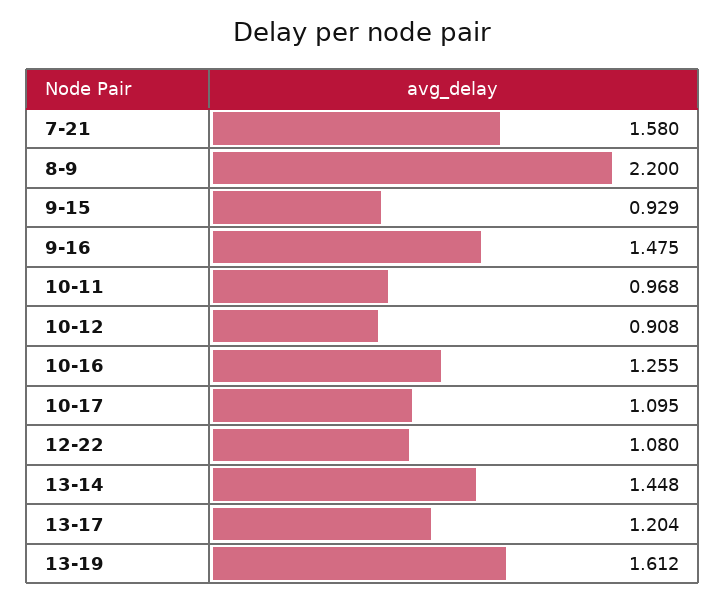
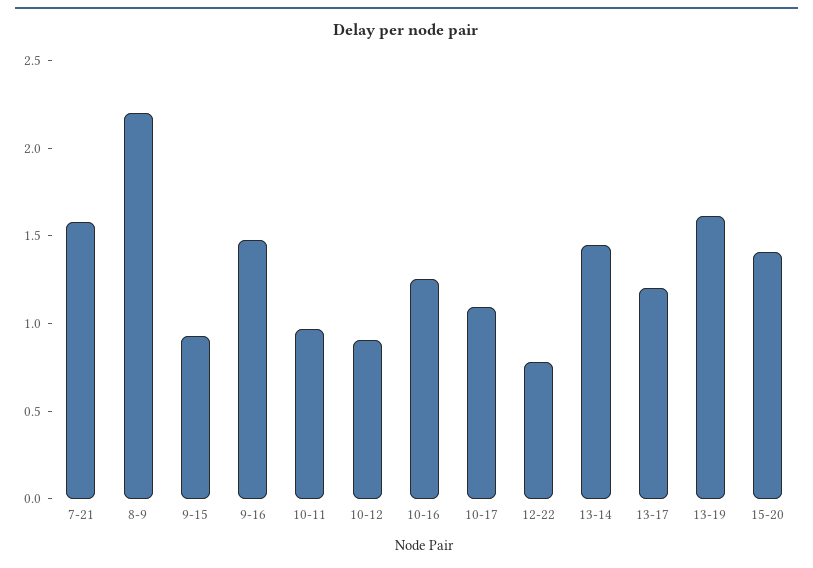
12-22: 1.08 -> 0.8
15-20: none -> 1.4

